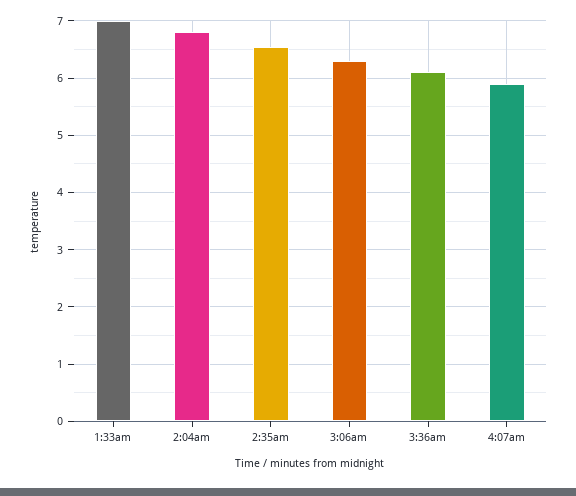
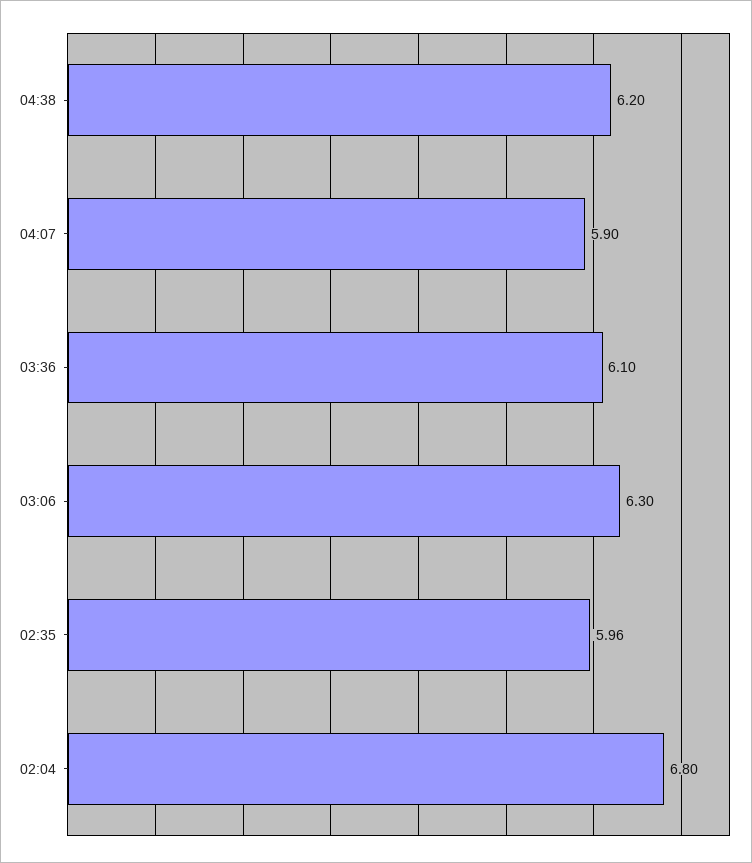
1:33am: 7 -> none
2:35am: 6.6 -> 5.96
04:38: none -> 6.2

